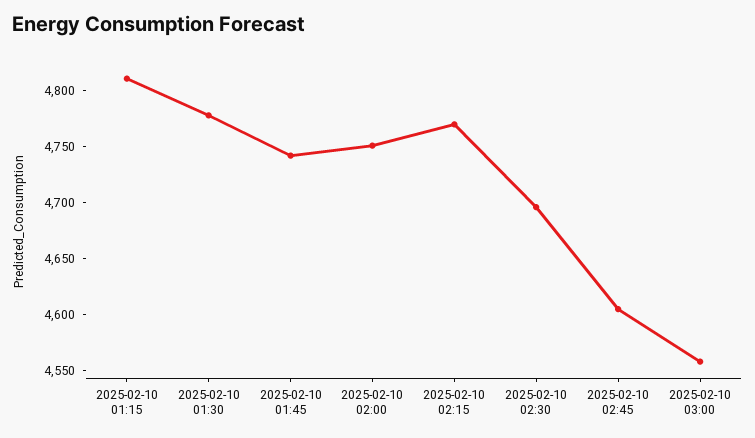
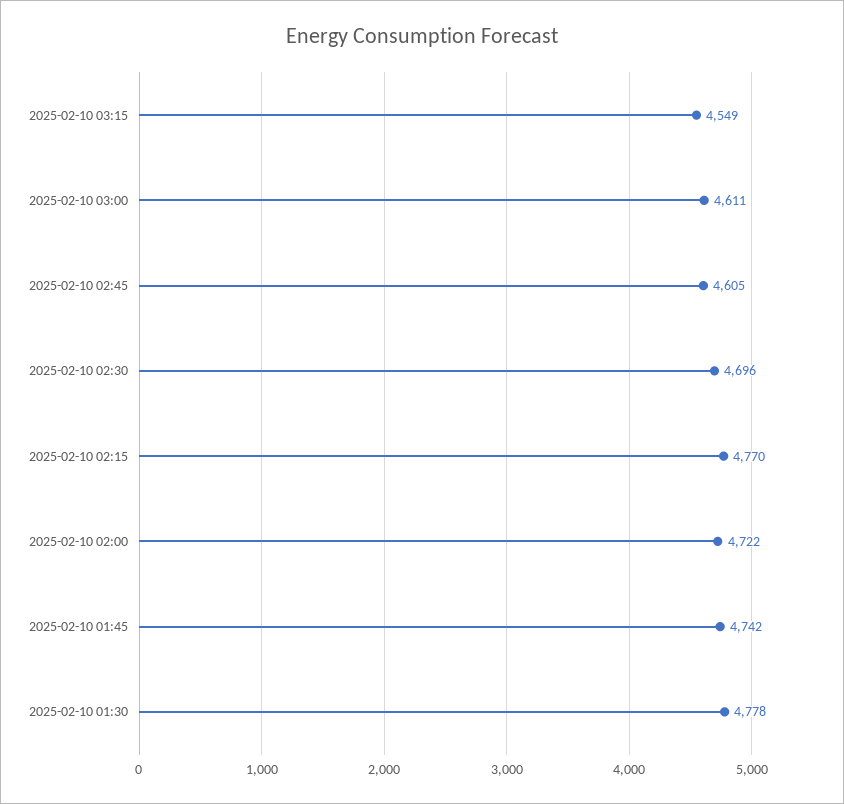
2025-02-10 01:15: 4810 -> none
2025-02-10 02:00: 4750 -> 4722
2025-02-10 03:00: 4560 -> 4611
2025-02-10 03:15: none -> 4549

